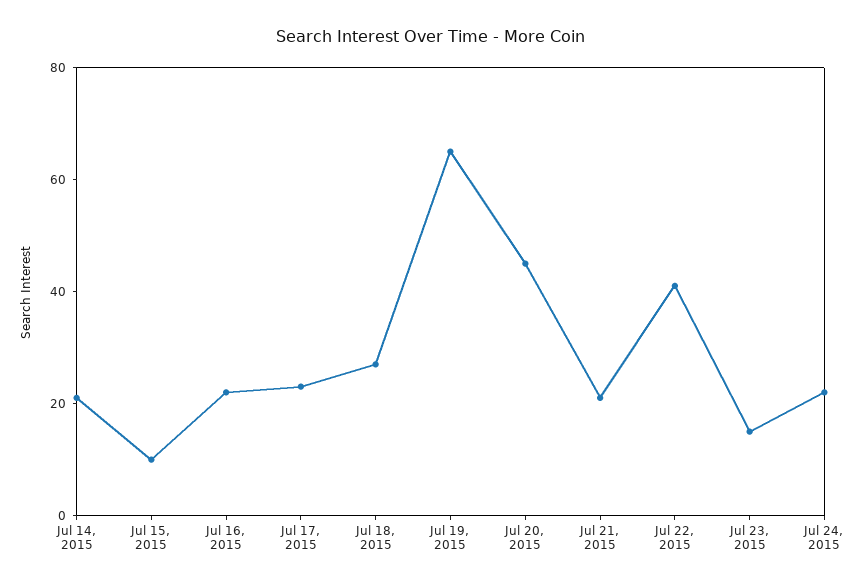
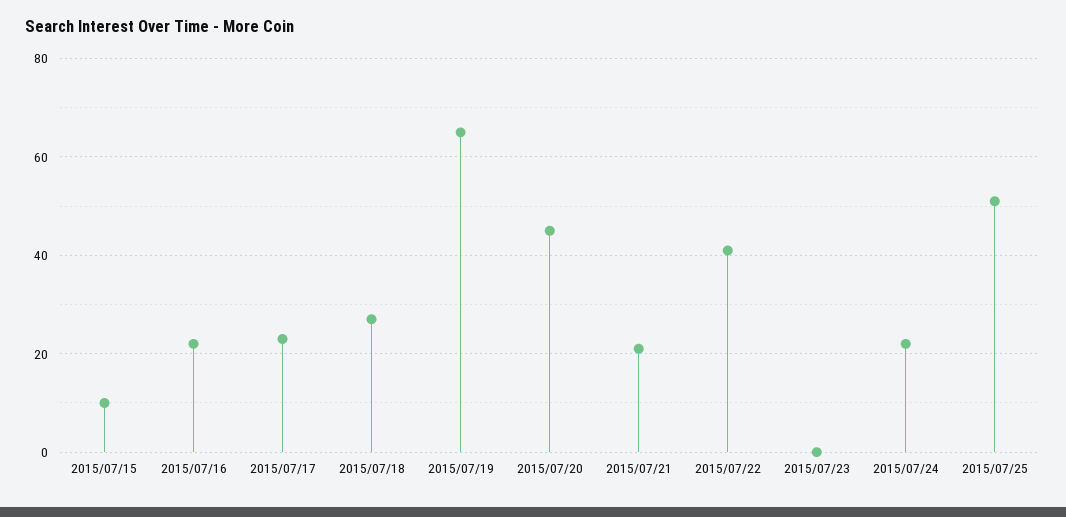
Jul 14, 2015: 20 -> none
Jul 23, 2015: 15 -> 0
2015/07/25: none -> 50

